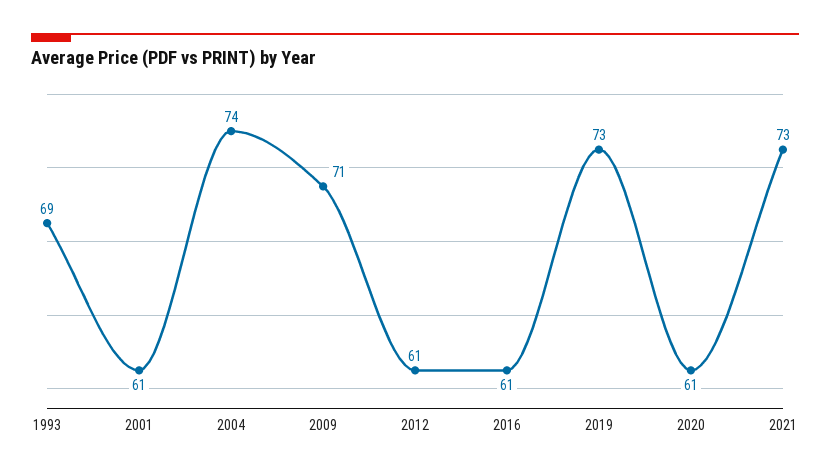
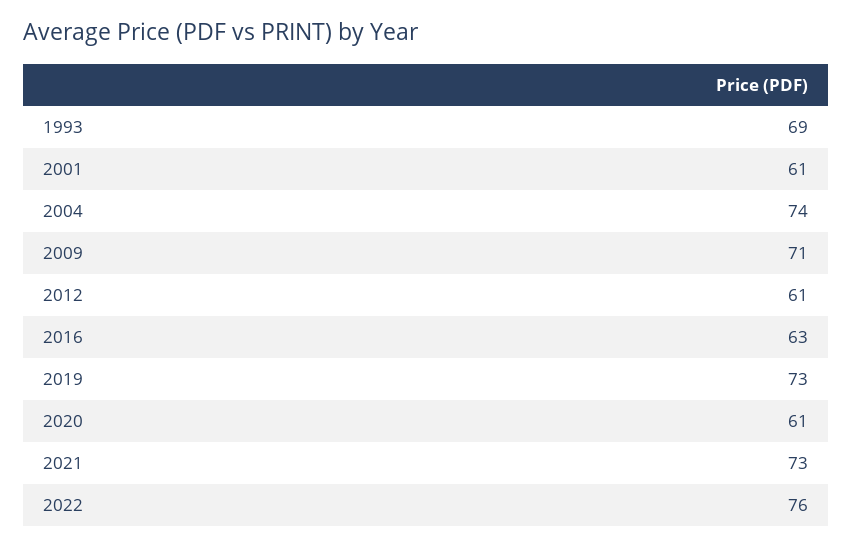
2016: 61 -> 63
2022: none -> 76

